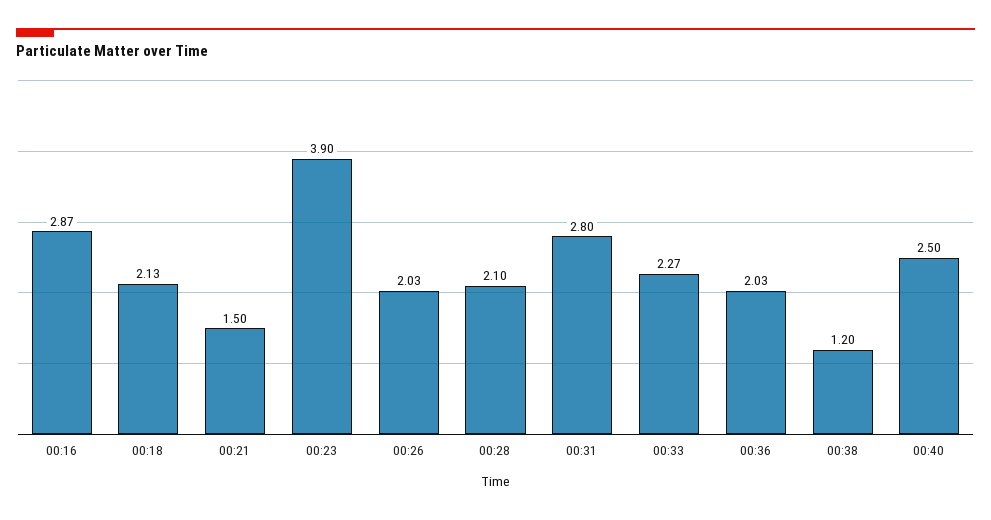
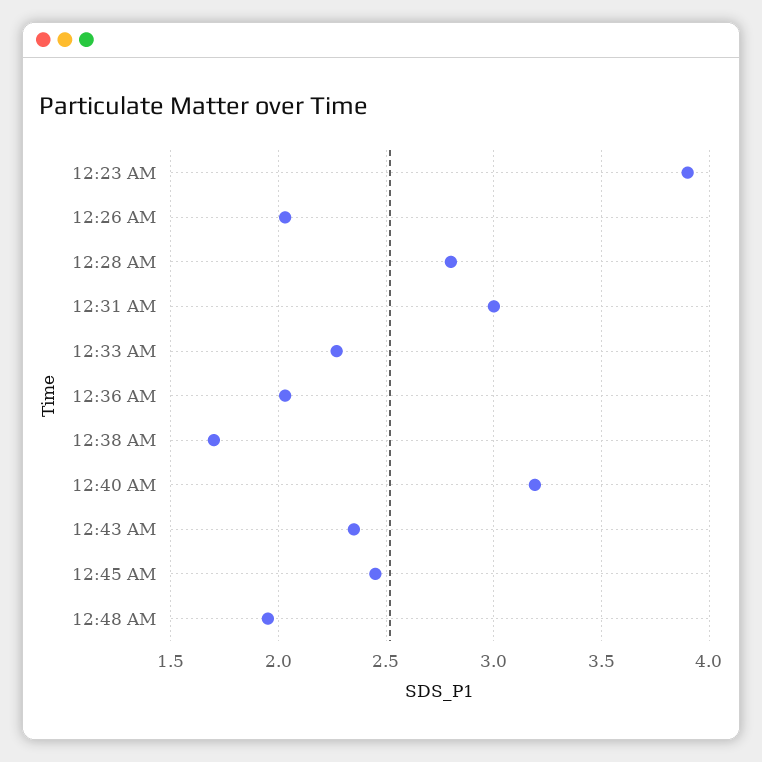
00:16: 2.87 -> none
00:18: 2.13 -> none
00:21: 1.5 -> none
00:28: 2.1 -> 2.8
00:31: 2.8 -> 3
00:38: 1.2 -> 1.7
00:40: 2.5 -> 3.2
12:43 AM: none -> 2.35
12:45 AM: none -> 2.45
12:48 AM: none -> 1.95

